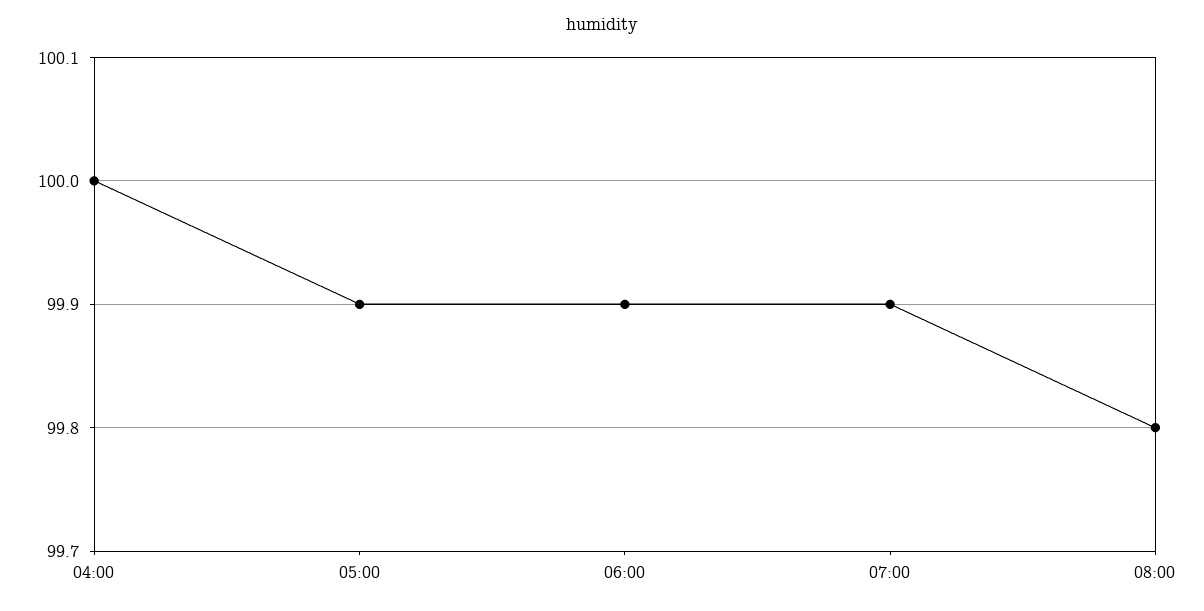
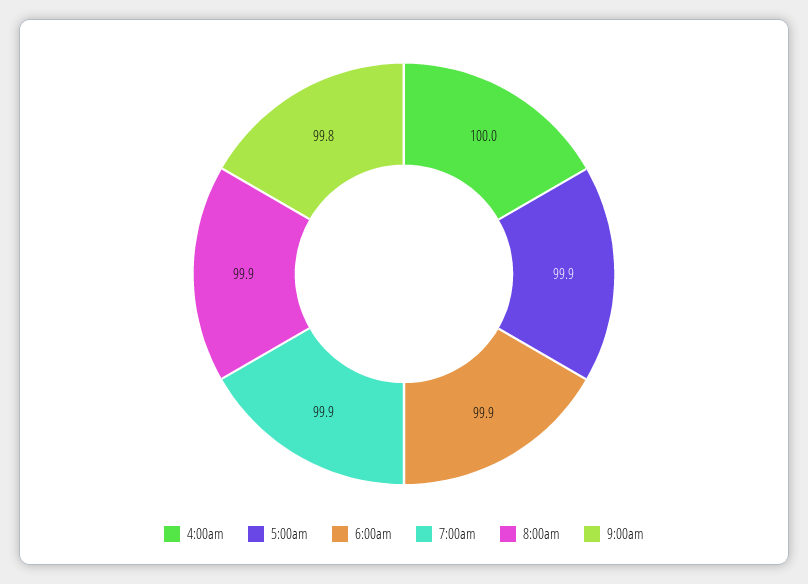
08:00: 99.8 -> 99.9
9:00am: none -> 99.8

